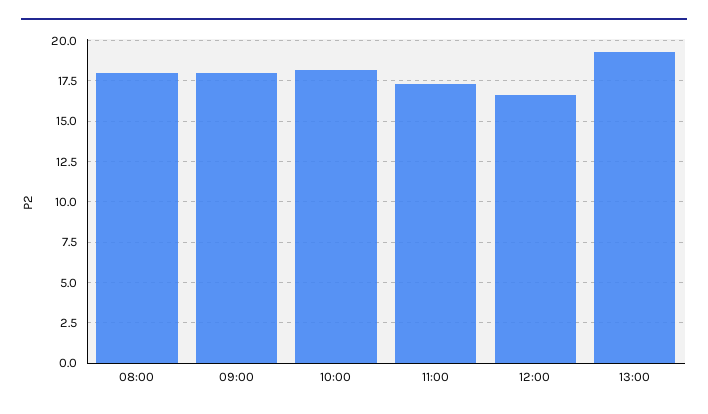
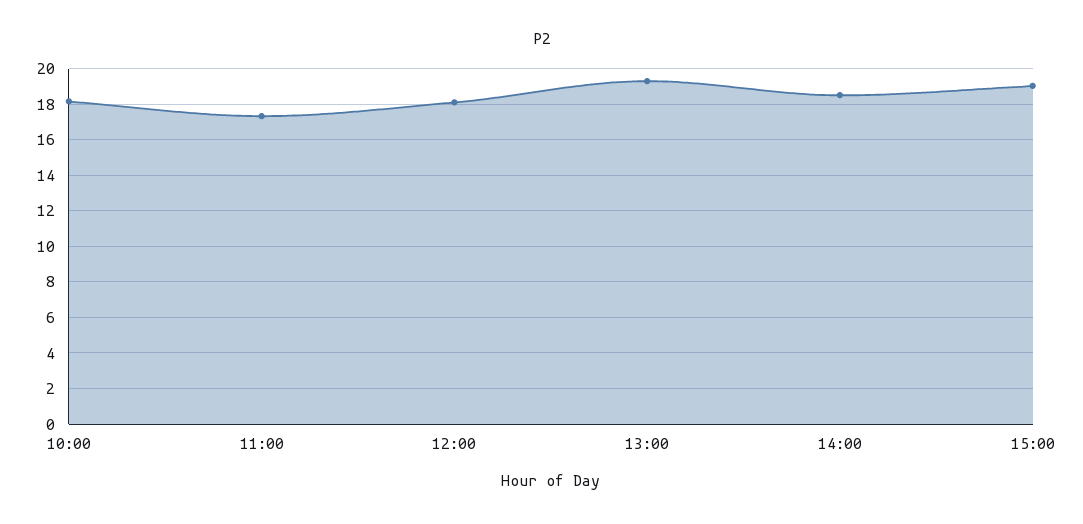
08:00: 18 -> none
09:00: 18 -> none
12:00: 16.5 -> 18
14:00: none -> 18.5
15:00: none -> 19

